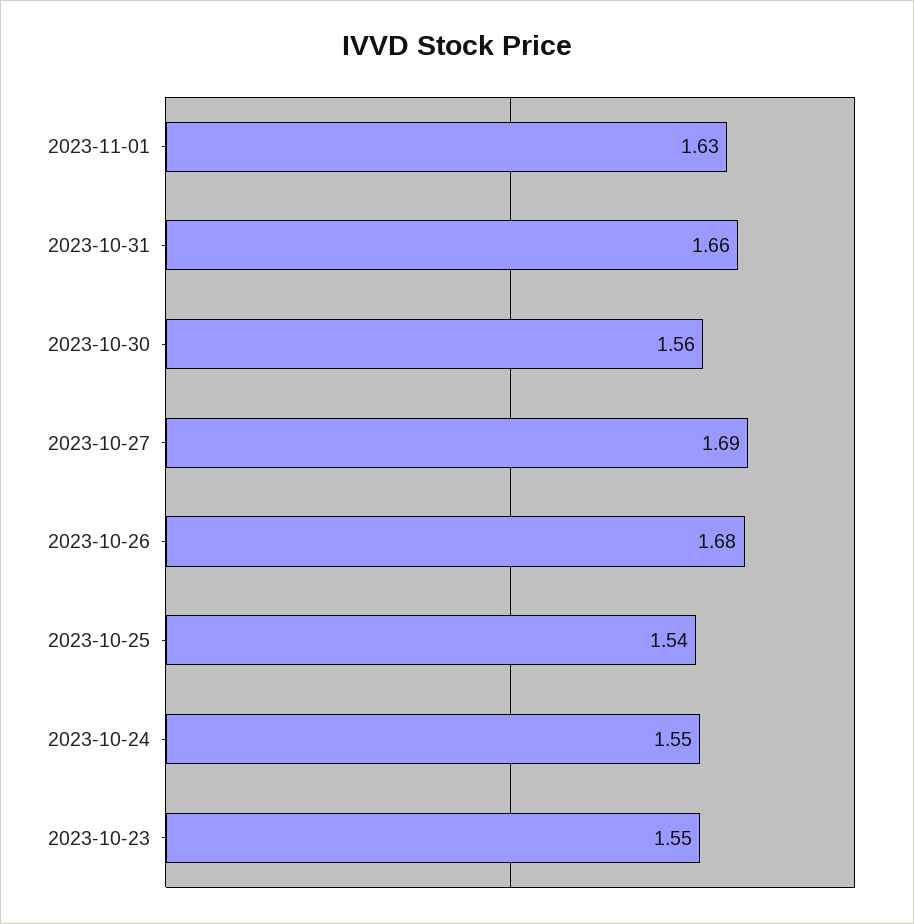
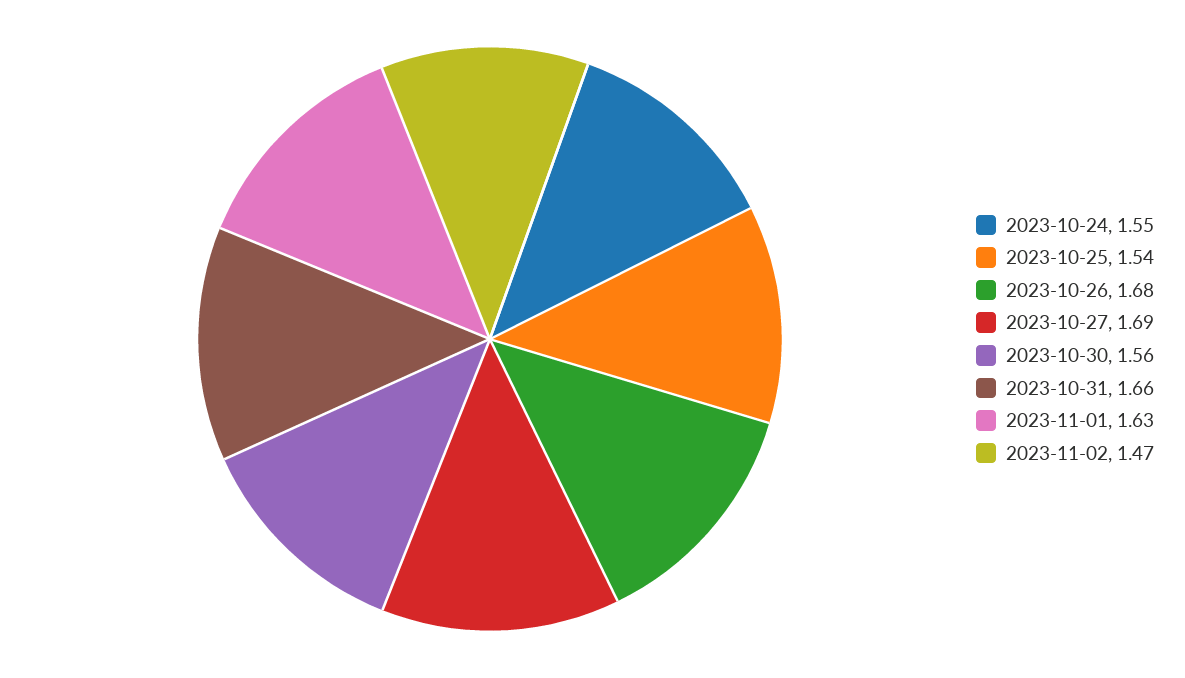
2023-10-23: 1.55 -> none
2023-11-02: none -> 1.47

